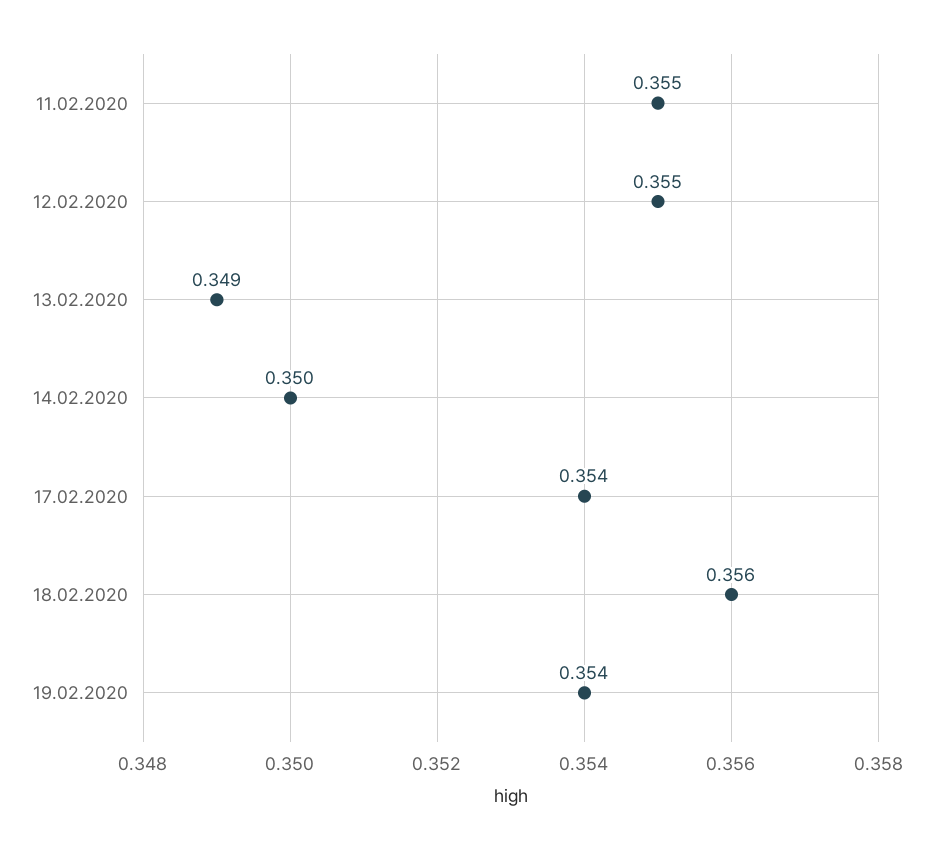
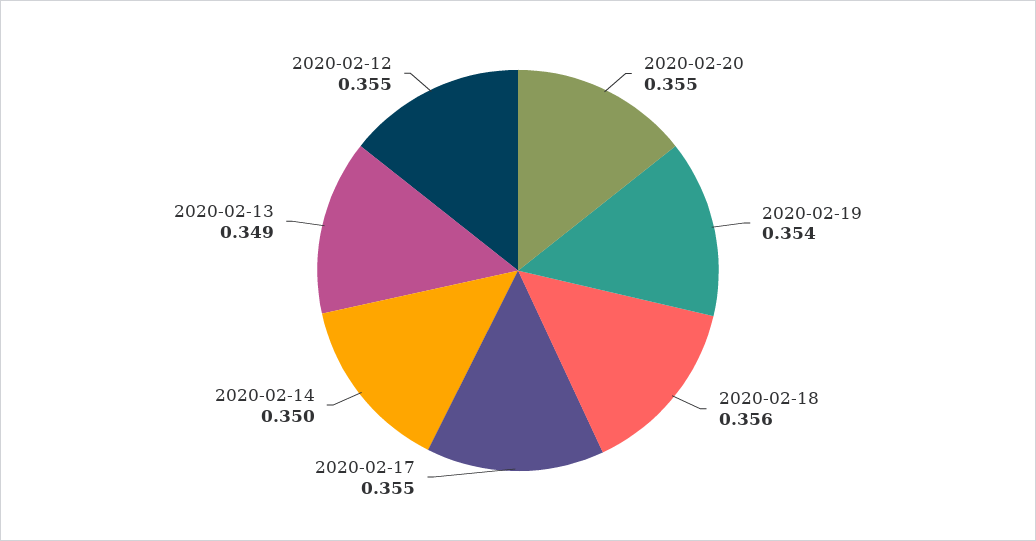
11.02.2020: 0.355 -> none
17.02.2020: 0.354 -> 0.355
2020-02-20: none -> 0.355

